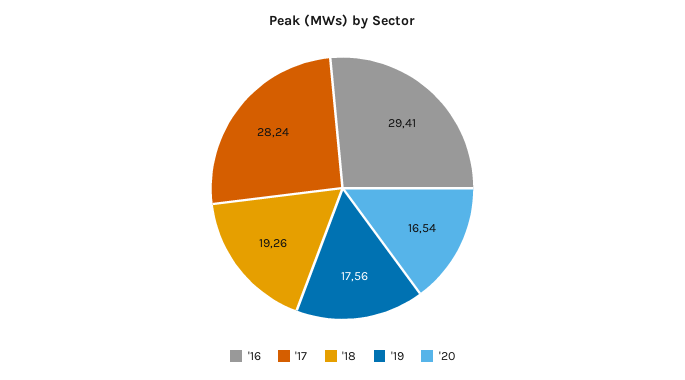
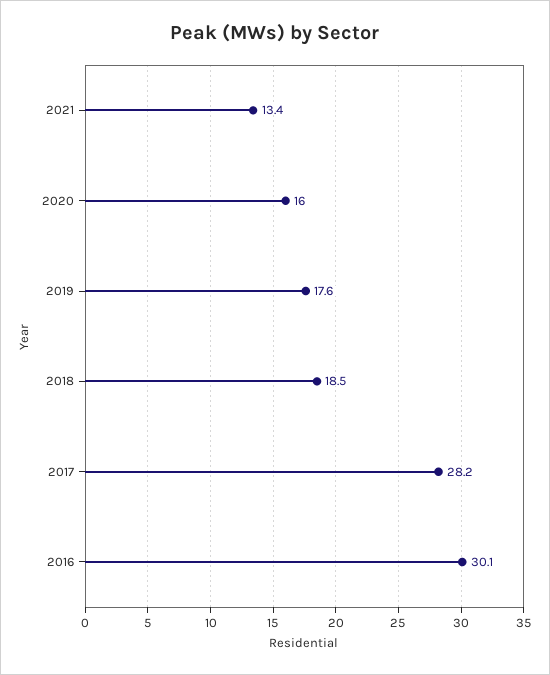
'16: 29.41 -> 30.1
'18: 19.26 -> 18.5
'20: 16.54 -> 16
2021: none -> 13.4

